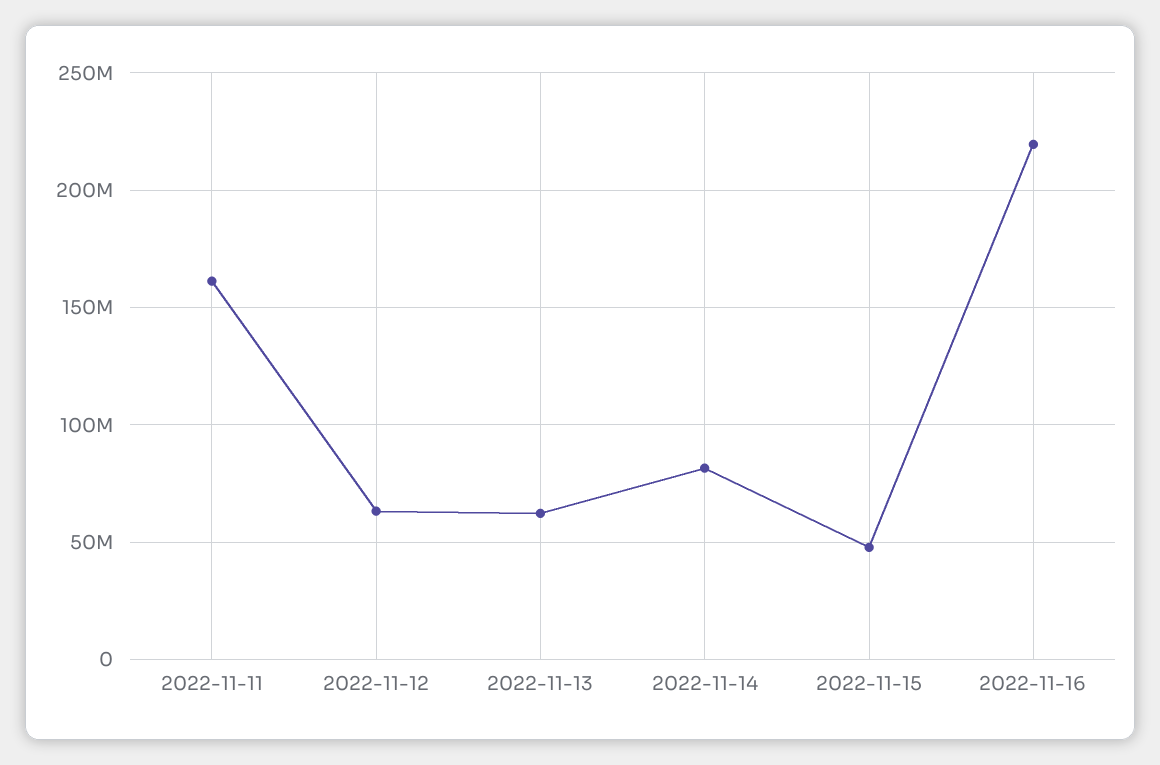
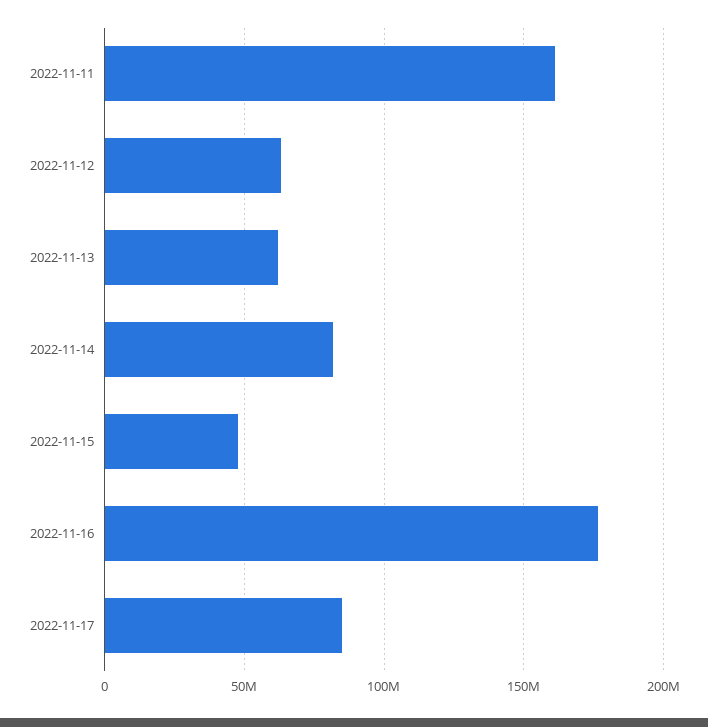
2022-11-16: 220000000 -> 175000000
2022-11-17: none -> 85000000

